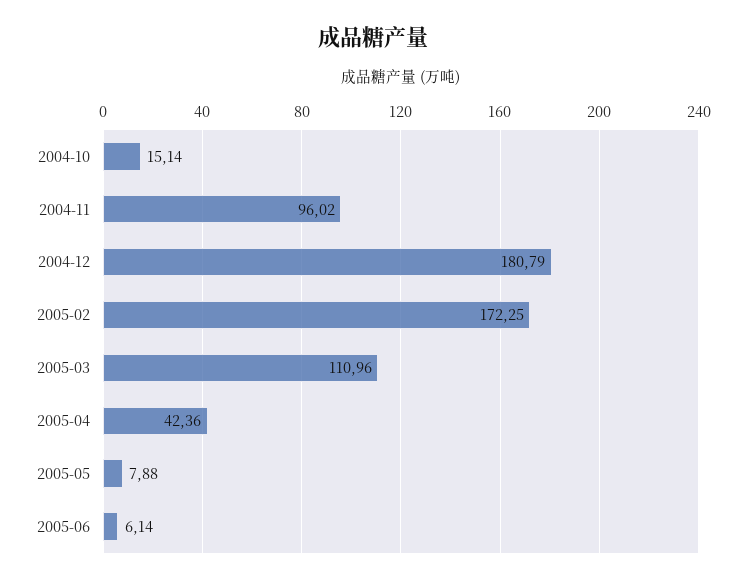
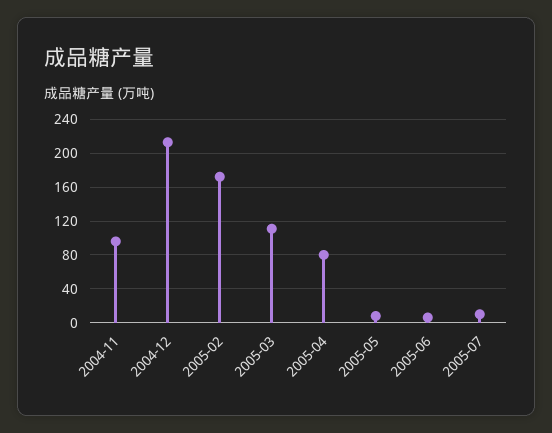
2004-10: 15.14 -> none
2004-12: 180.79 -> 210
2005-04: 42.36 -> 80
2005-07: none -> 10

